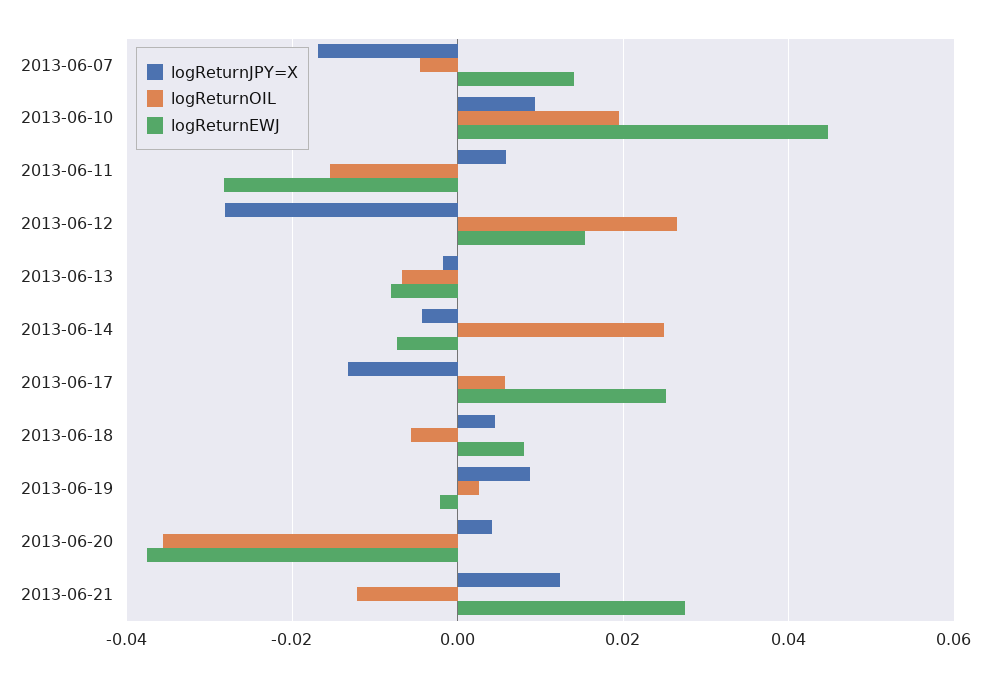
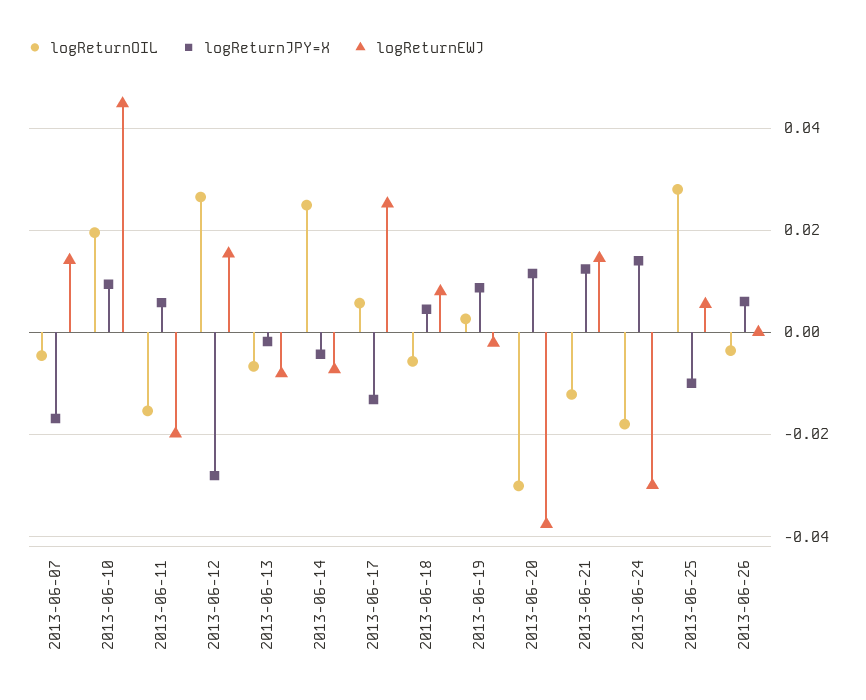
logReturnEWJ, 2013-06-11: -0.028 -> -0.02
logReturnJPY=X, 2013-06-20: 0.004 -> 0.012
logReturnOIL, 2013-06-20: -0.036 -> -0.03
logReturnEWJ, 2013-06-21: 0.028 -> 0.014
logReturnOIL, 2013-06-24: none -> -0.018
logReturnJPY=X, 2013-06-24: none -> 0.014
logReturnEWJ, 2013-06-24: none -> -0.03
logReturnOIL, 2013-06-25: none -> 0.028
logReturnJPY=X, 2013-06-25: none -> -0.01
logReturnEWJ, 2013-06-25: none -> 0.006
logReturnOIL, 2013-06-26: none -> -0.004
logReturnJPY=X, 2013-06-26: none -> 0.006
logReturnEWJ, 2013-06-26: none -> 0

